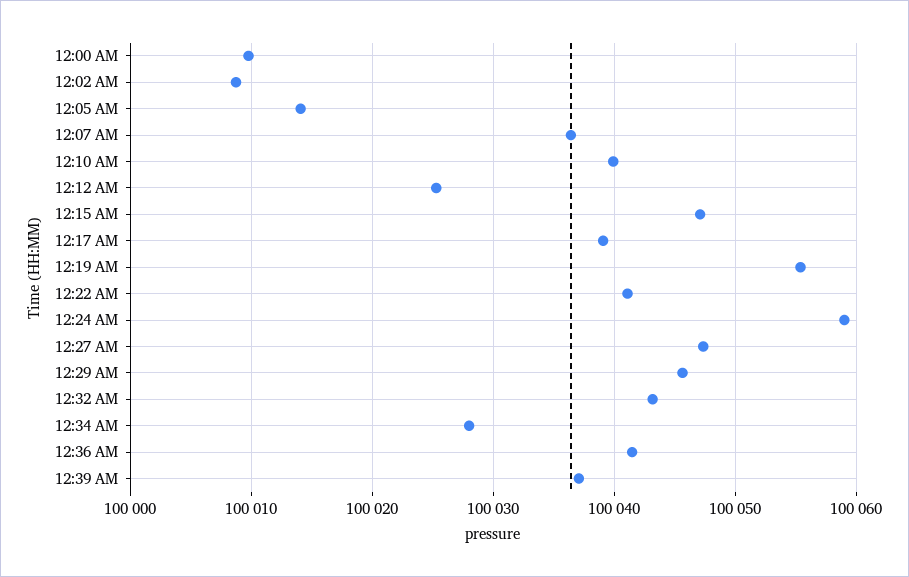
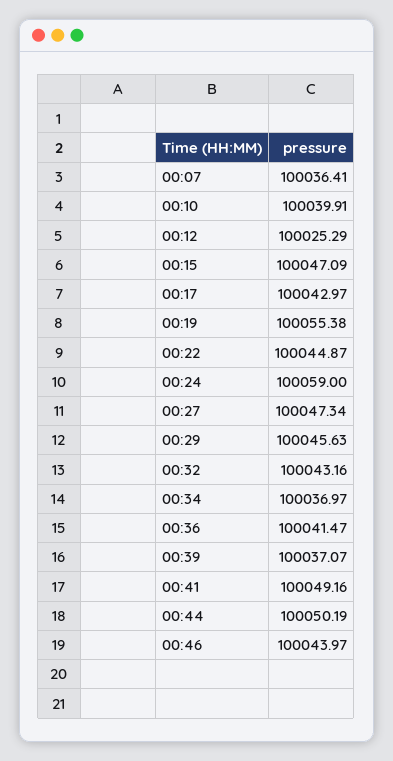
12:00 AM: 100010 -> none
12:02 AM: 100009 -> none
12:05 AM: 100014 -> none
12:17 AM: 100039 -> 100042.97
12:22 AM: 100041 -> 100044.87
12:34 AM: 100028 -> 100036.97
00:41: none -> 100049.16
00:44: none -> 100050.19
00:46: none -> 100043.97

